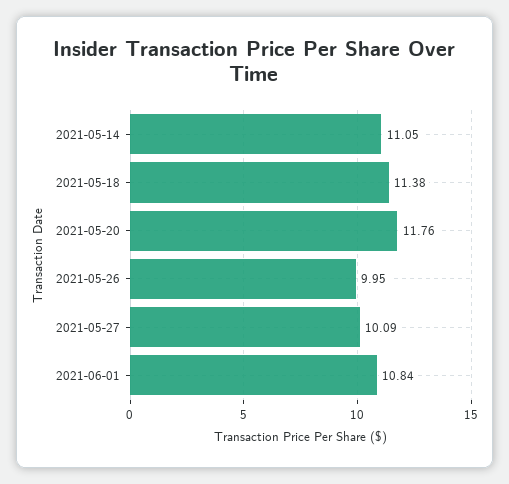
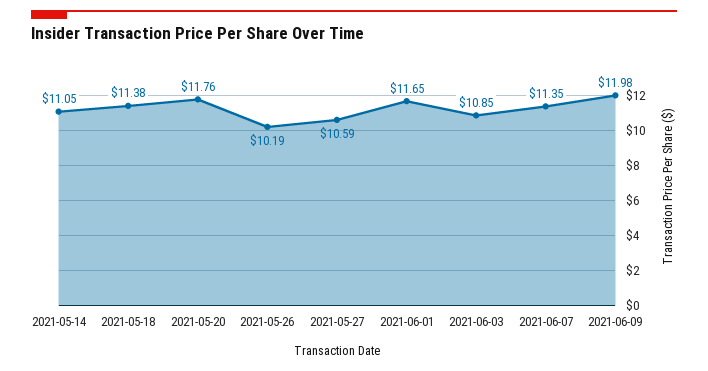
2021-05-26: 9.95 -> 10.19
2021-05-27: 10.09 -> 10.59
2021-06-01: 10.84 -> 11.65
2021-06-03: none -> 10.85
2021-06-07: none -> 11.35
2021-06-09: none -> 11.98

